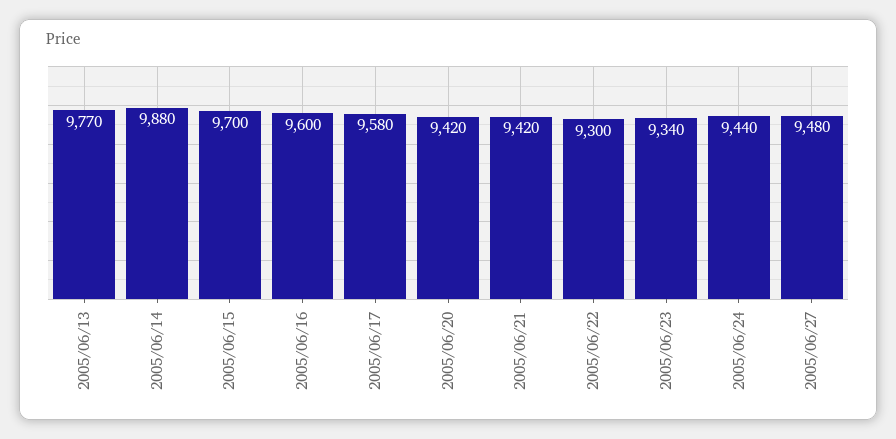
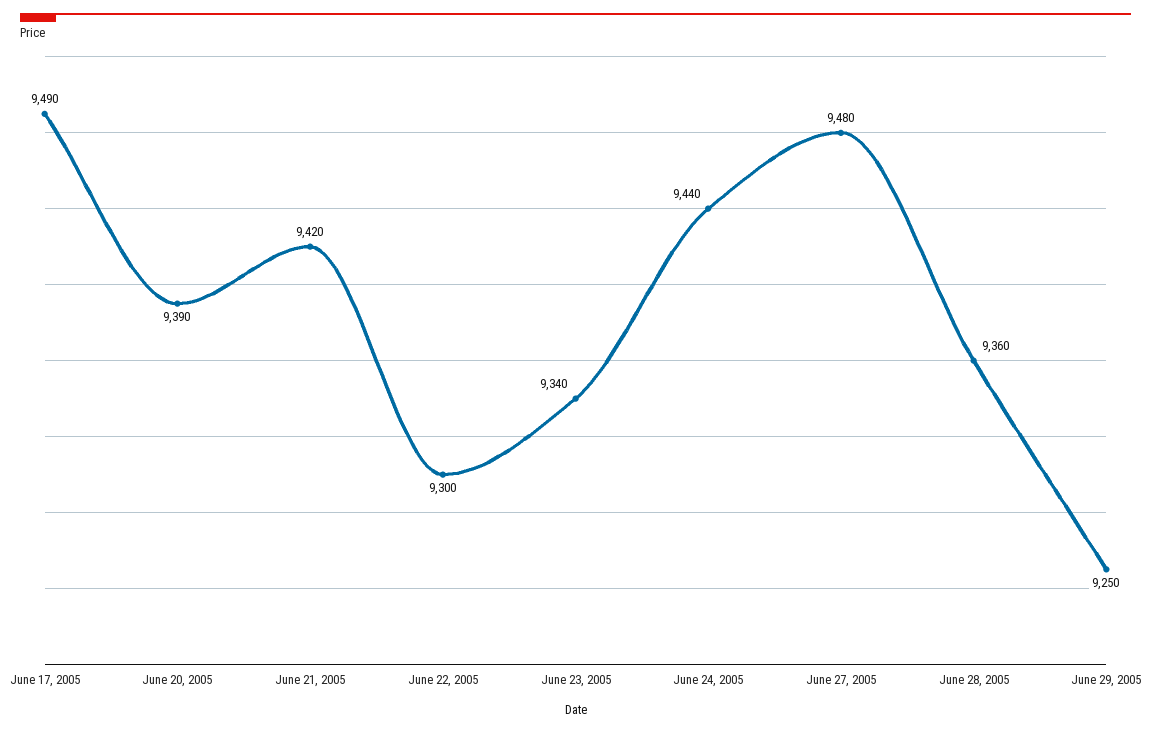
2005/06/13: 9770 -> none
2005/06/14: 9880 -> none
2005/06/15: 9700 -> none
2005/06/16: 9600 -> none
2005/06/17: 9580 -> 9490
2005/06/20: 9420 -> 9390
June 28, 2005: none -> 9360
June 29, 2005: none -> 9250

